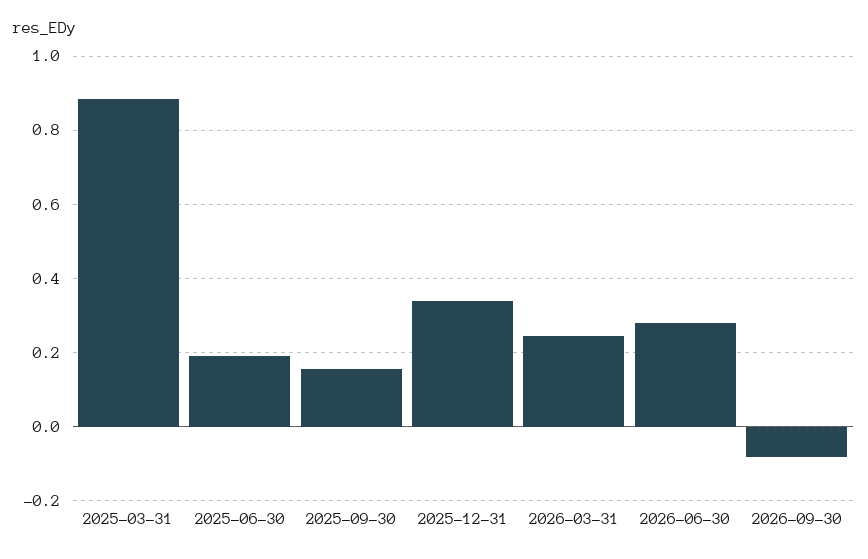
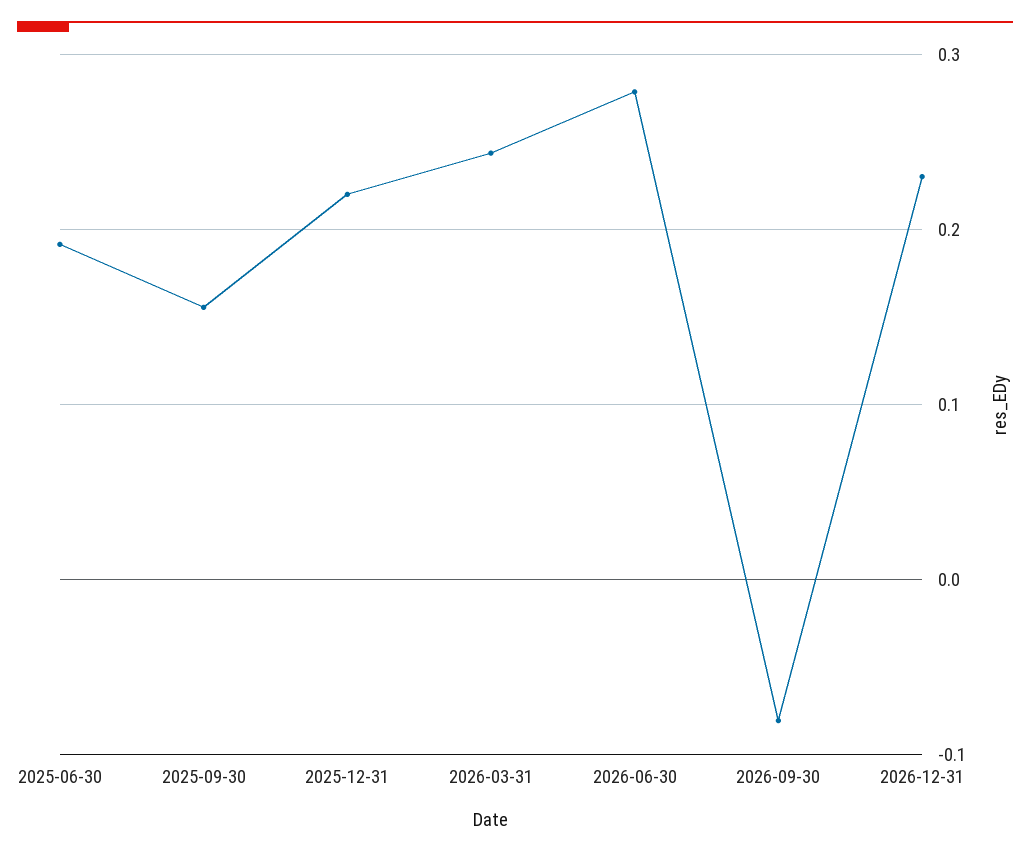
2025-03-31: 0.88 -> none
2025-12-31: 0.34 -> 0.22
2026-12-31: none -> 0.23

